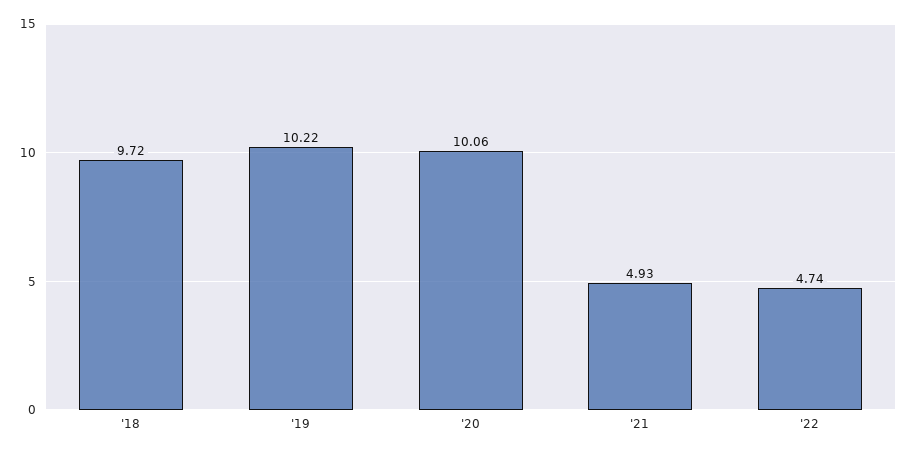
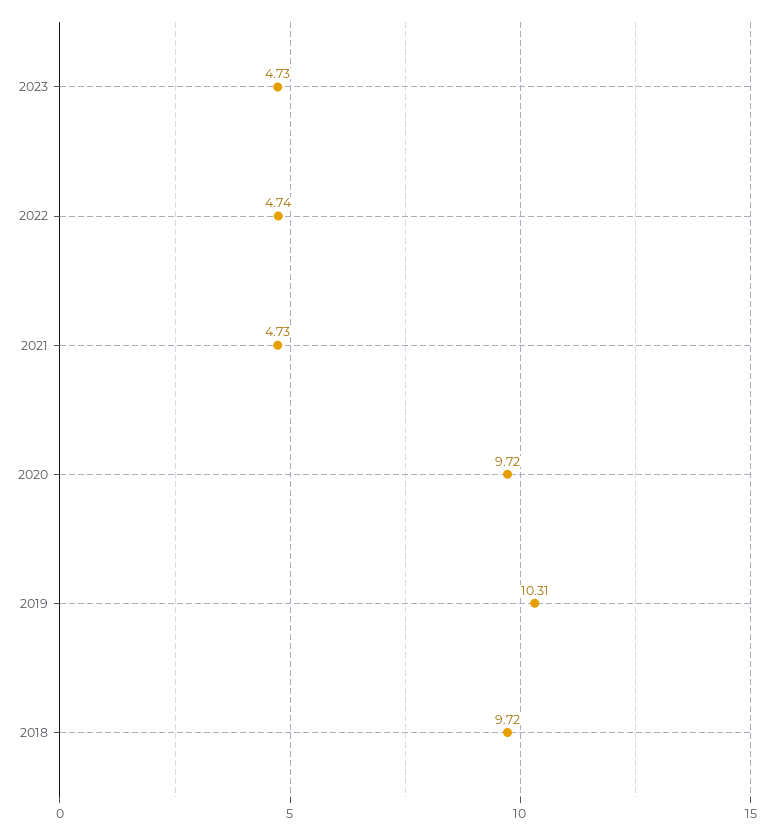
'19: 10.22 -> 10.31
'20: 10.06 -> 9.72
'21: 4.93 -> 4.73
2023: none -> 4.73

